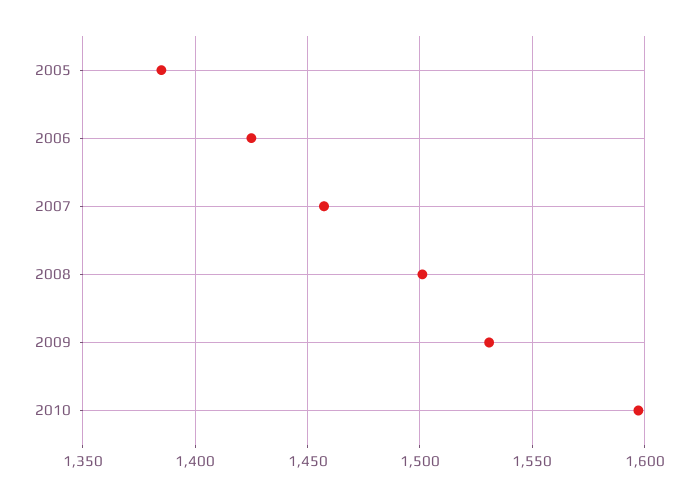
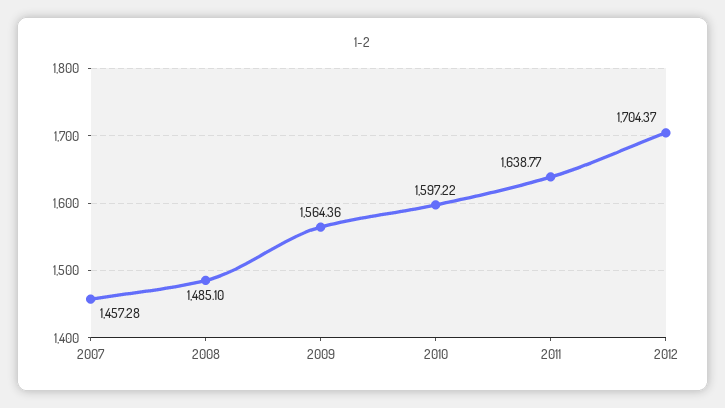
2005: 1385 -> none
2006: 1425 -> none
2008: 1500 -> 1485.1
2009: 1530 -> 1564.36
2011: none -> 1638.77
2012: none -> 1704.37

